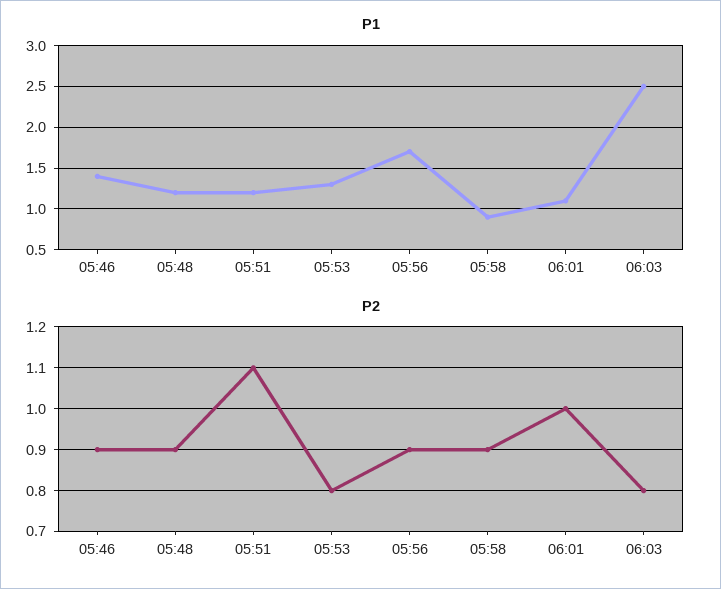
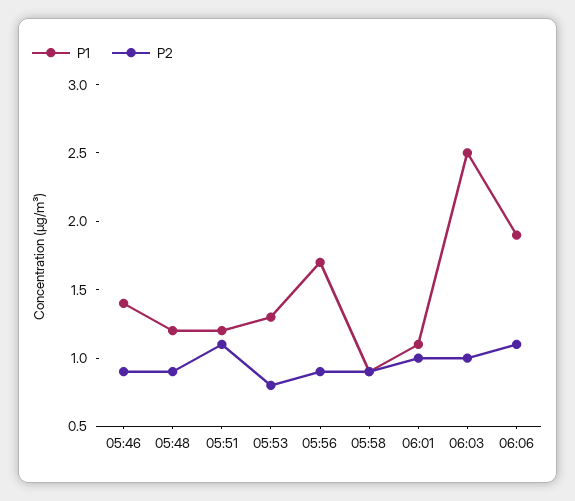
P2, 06:03: 0.8 -> 1
P1, 06:06: none -> 1.9
P2, 06:06: none -> 1.1

